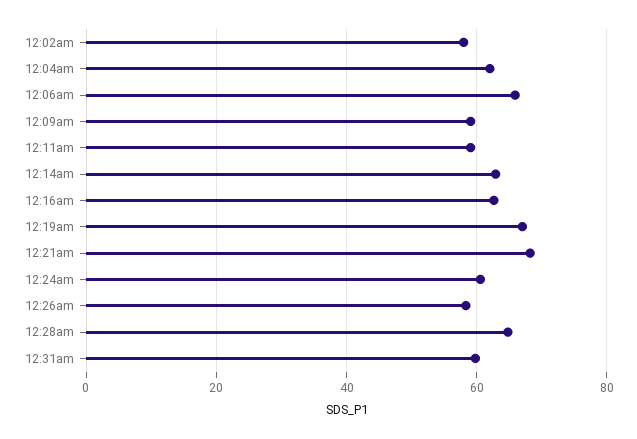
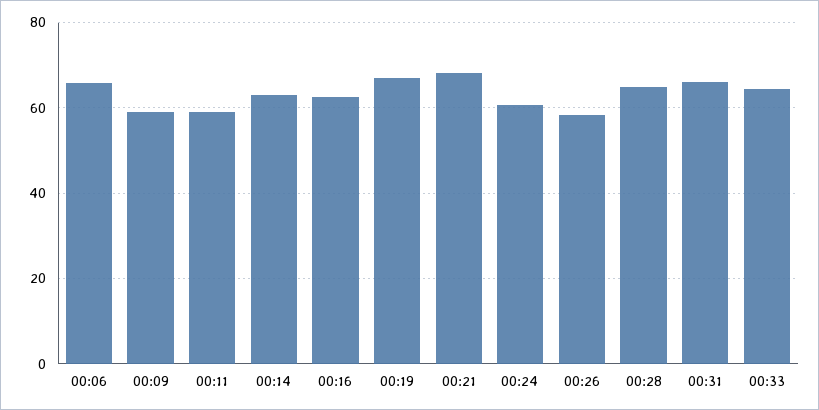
12:02am: 58 -> none
12:04am: 62 -> none
12:31am: 60 -> 66
00:33: none -> 64

